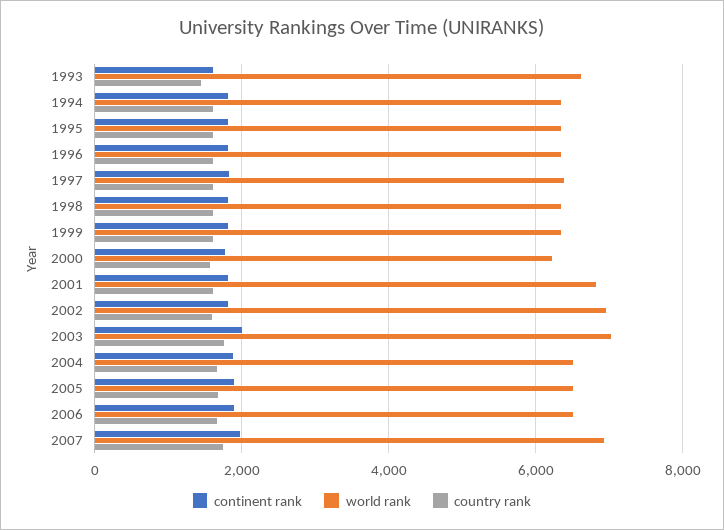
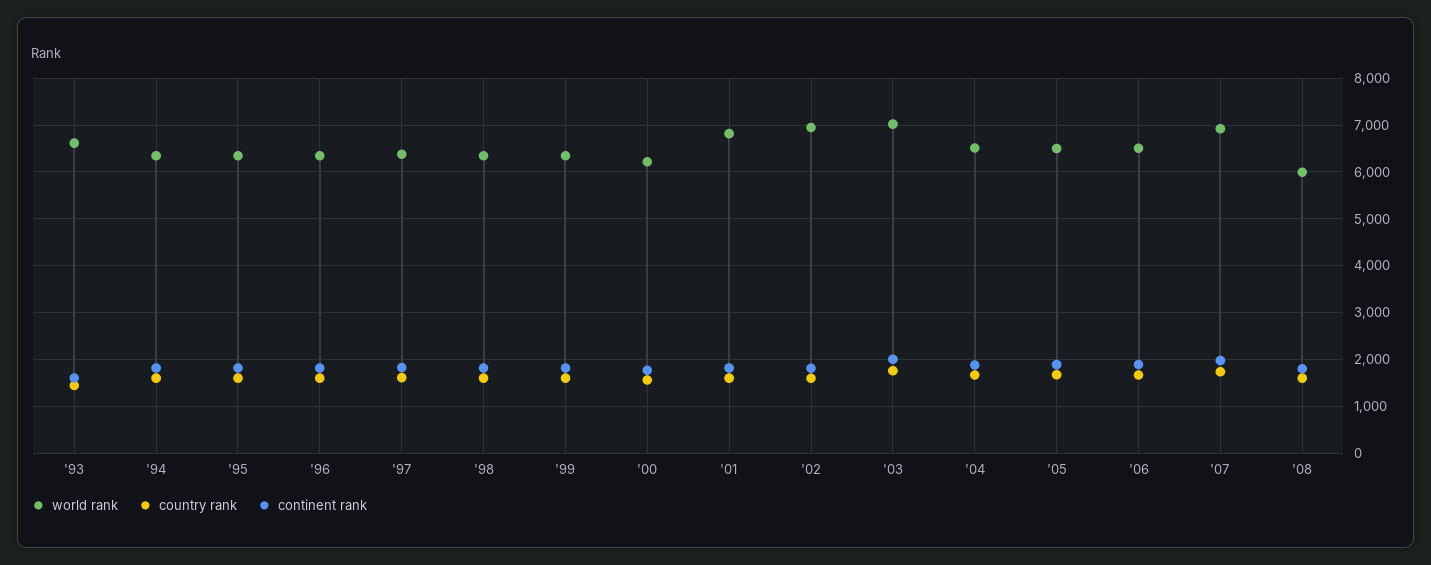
world rank, '08: none -> 6000
country rank, '08: none -> 1600
continent rank, '08: none -> 1800

